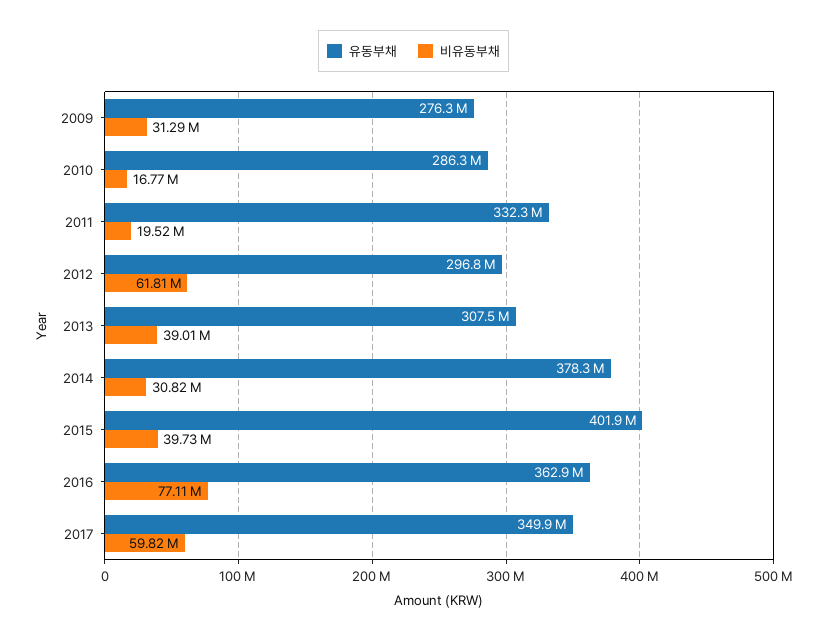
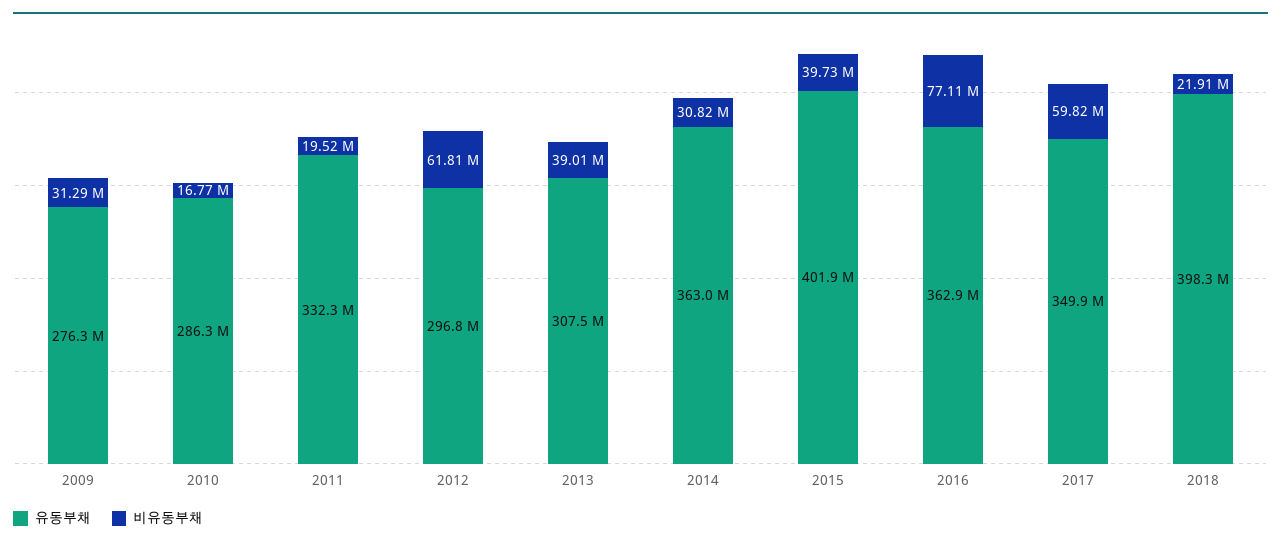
유동부채, 2014: 378300000 -> 363000000
유동부채, 2018: none -> 398300000
비유동부채, 2018: none -> 21910000

